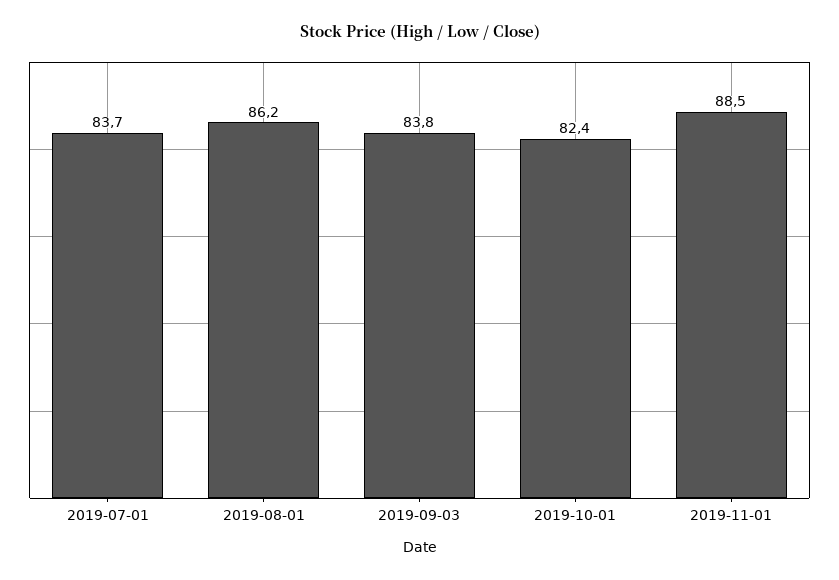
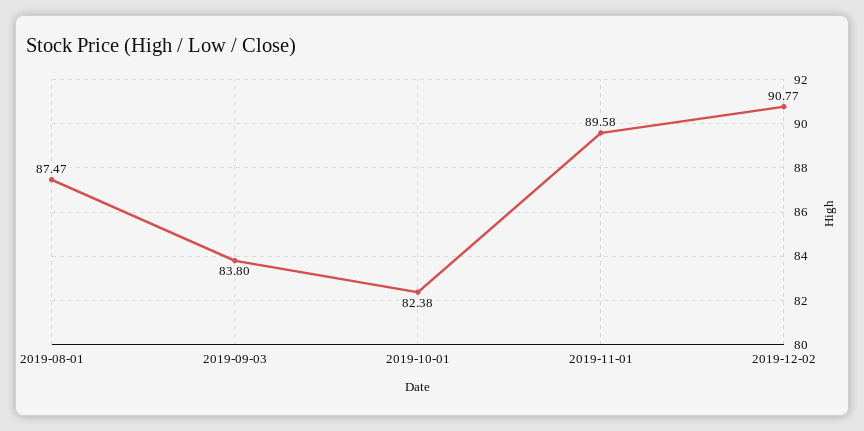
2019-07-01: 83.7 -> none
2019-08-01: 86.2 -> 87.47
2019-11-01: 88.5 -> 89.58
2019-12-02: none -> 90.77

